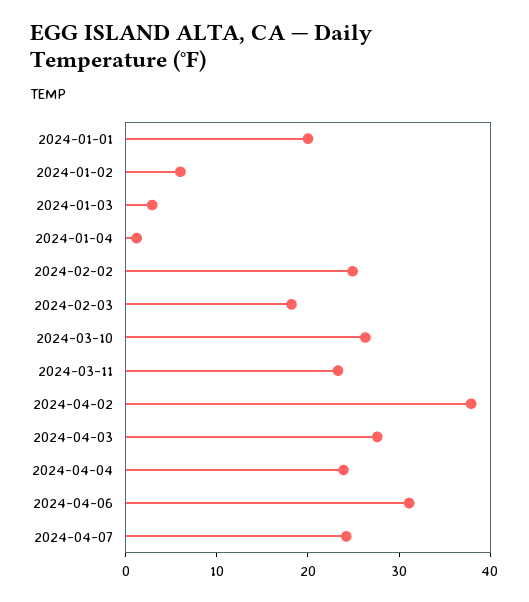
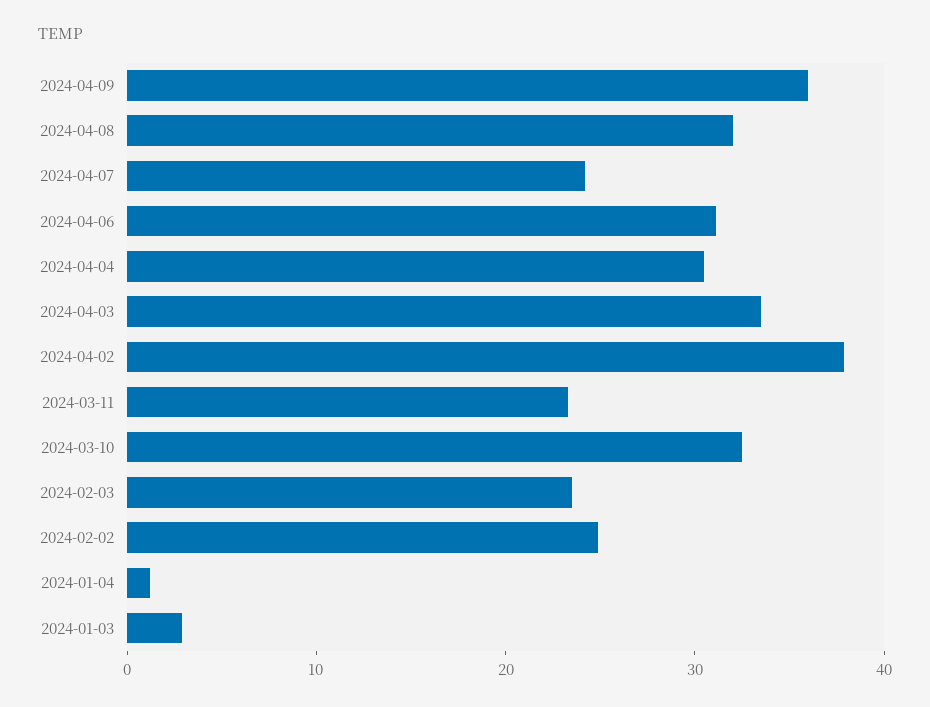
2024-01-01: 20 -> none
2024-01-02: 6 -> none
2024-02-03: 18 -> 24
2024-03-10: 26 -> 32
2024-04-03: 28 -> 34
2024-04-04: 24 -> 30
2024-04-09: none -> 36
2024-04-08: none -> 32

